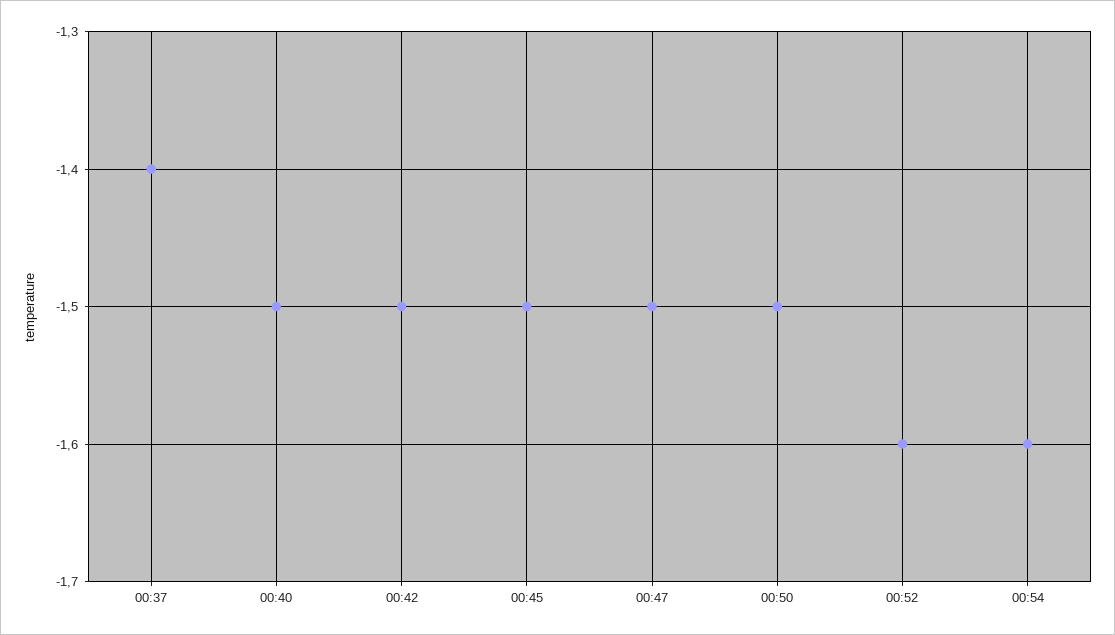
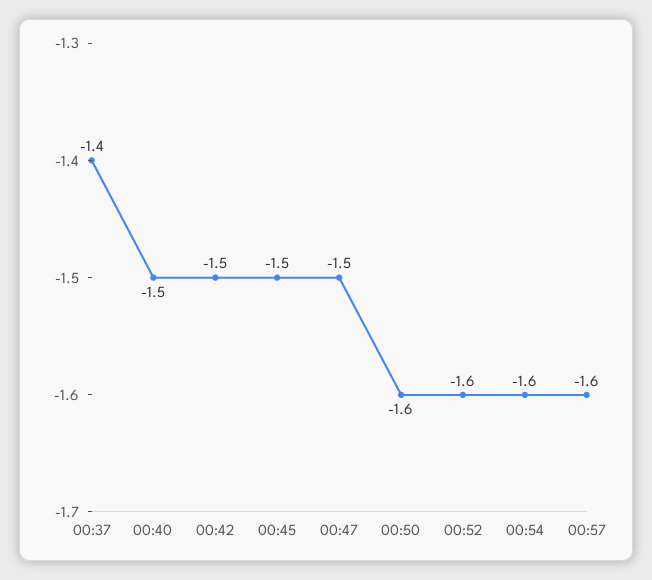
00:50: -1.5 -> -1.6
00:57: none -> -1.6

